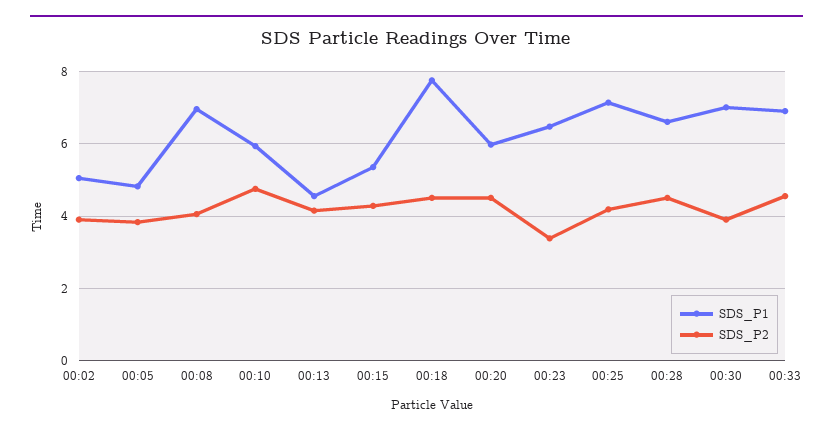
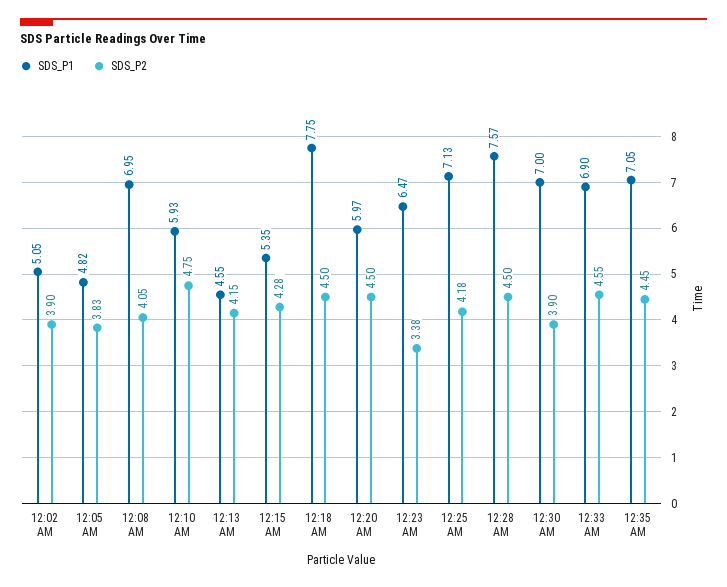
SDS_P1, 00:28: 6.6 -> 7.57
SDS_P1, 12:35 AM: none -> 7.05
SDS_P2, 12:35 AM: none -> 4.45

